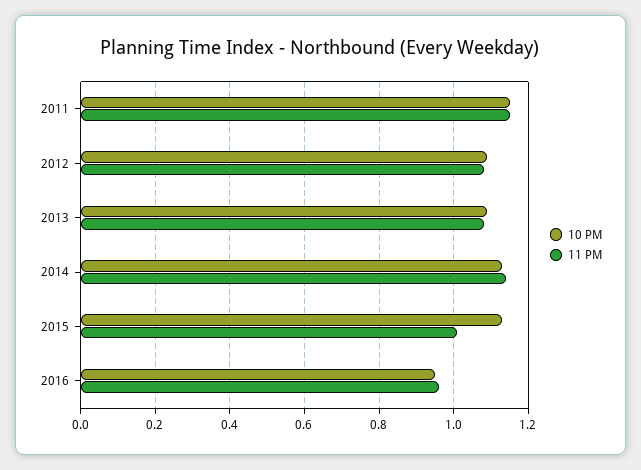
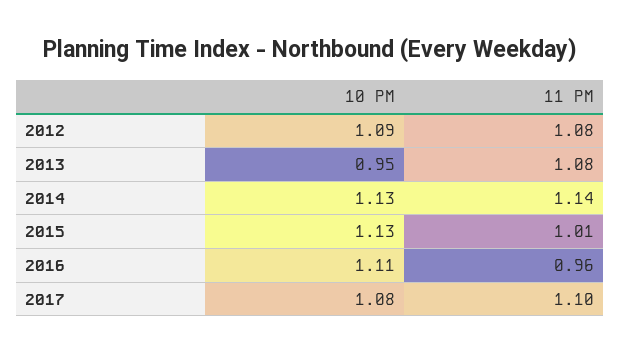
10 PM, 2011: 1.15 -> none
11 PM, 2011: 1.15 -> none
10 PM, 2013: 1.1 -> 0.95
10 PM, 2016: 0.95 -> 1.11
10 PM, 2017: none -> 1.08
11 PM, 2017: none -> 1.1

